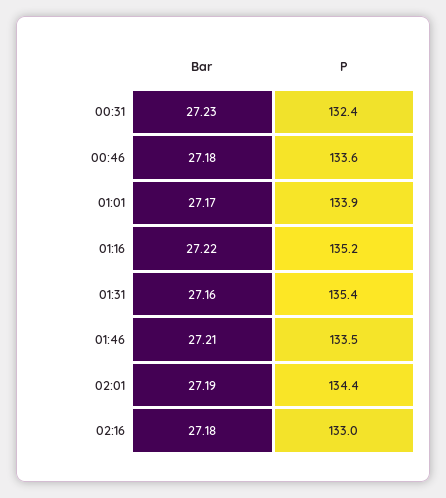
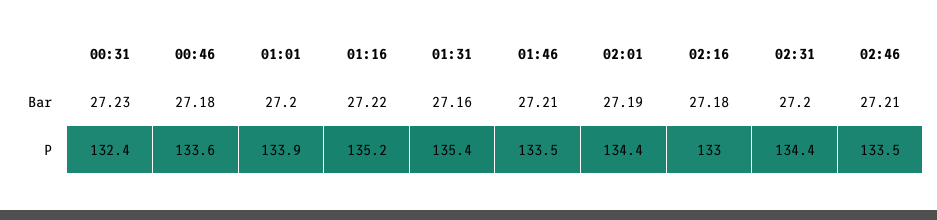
Bar, 01:01: 27.17 -> 27.2
Bar, 02:31: none -> 27.2
Bar, 02:46: none -> 27.21
P, 02:31: none -> 134.4
P, 02:46: none -> 133.5

